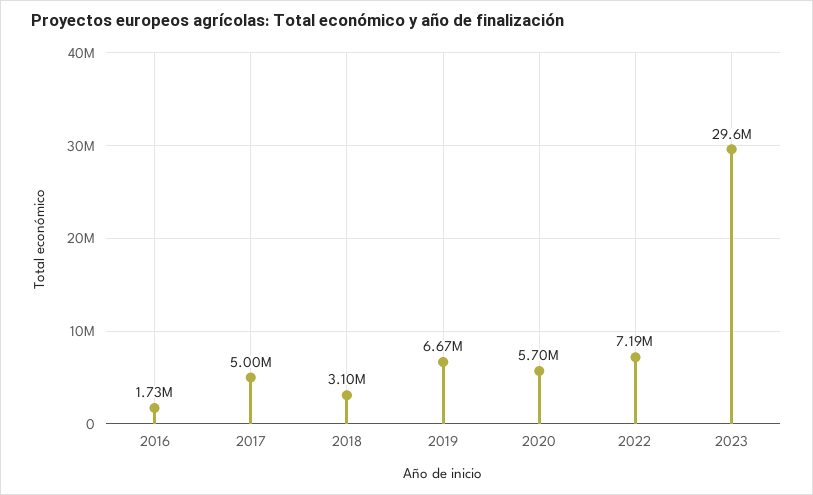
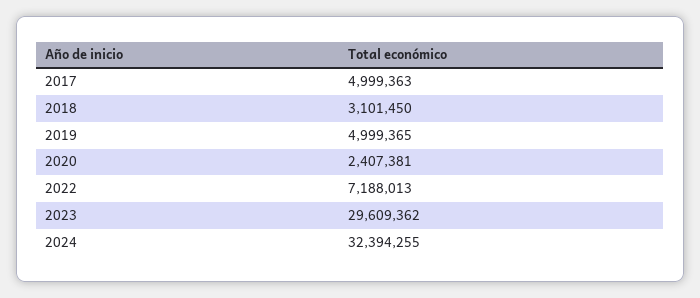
2016: 1730000 -> none
2019: 6670000 -> 4999365
2020: 5700000 -> 2407381
2024: none -> 32394255

